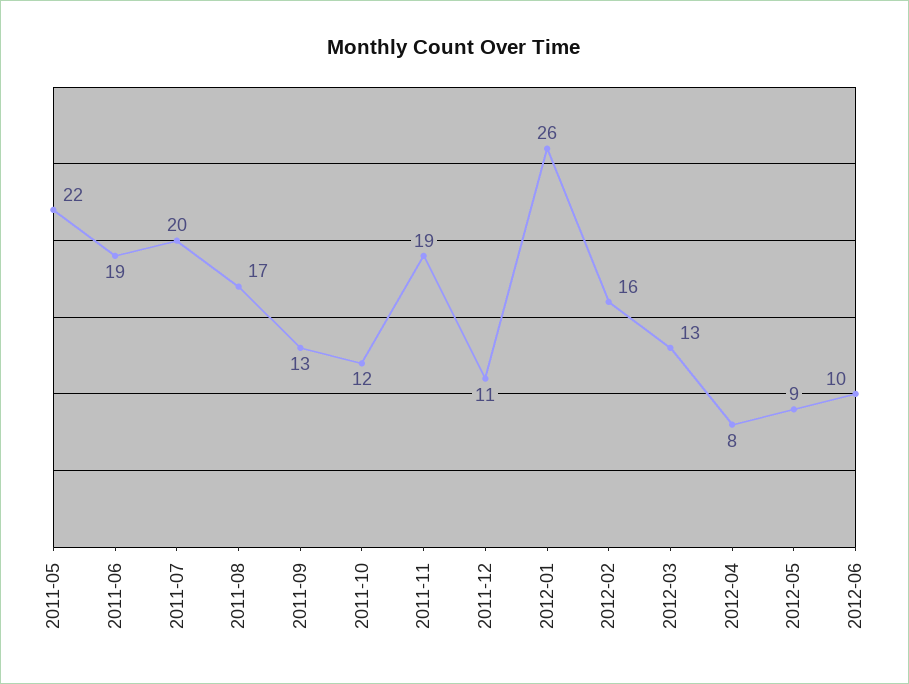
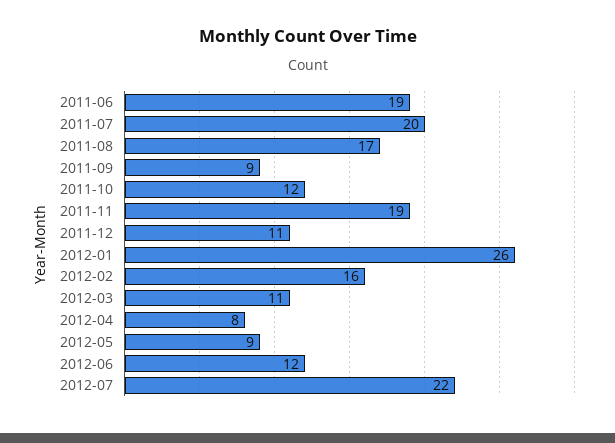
2011-05: 22 -> none
2011-09: 13 -> 9
2012-03: 13 -> 11
2012-06: 10 -> 12
2012-07: none -> 22

